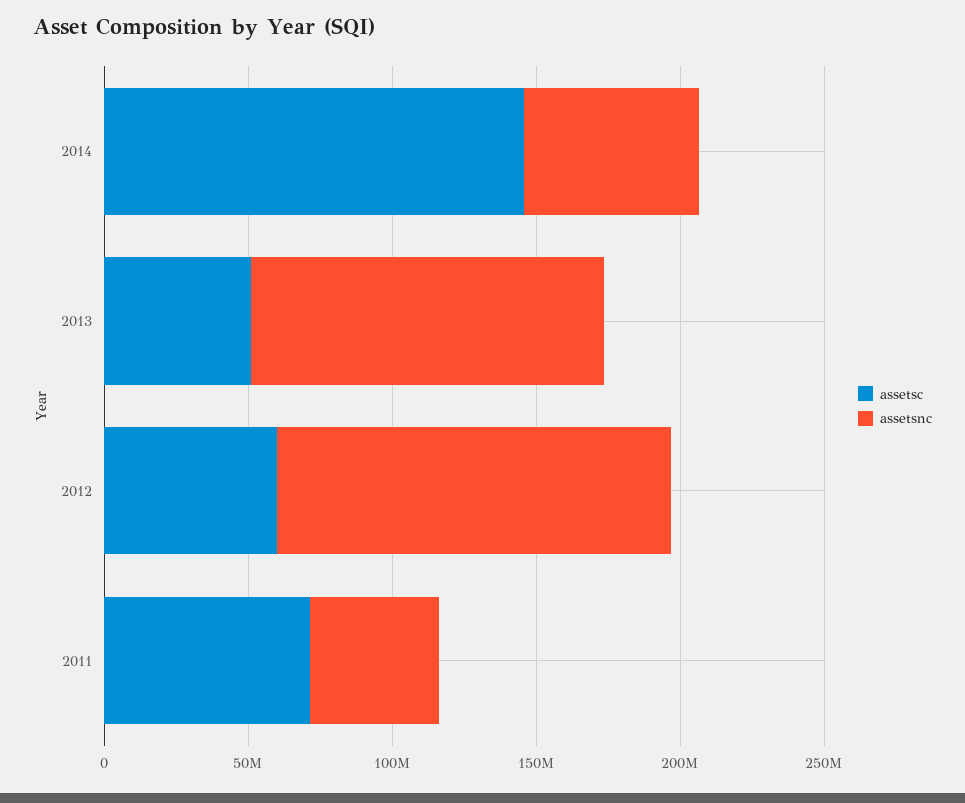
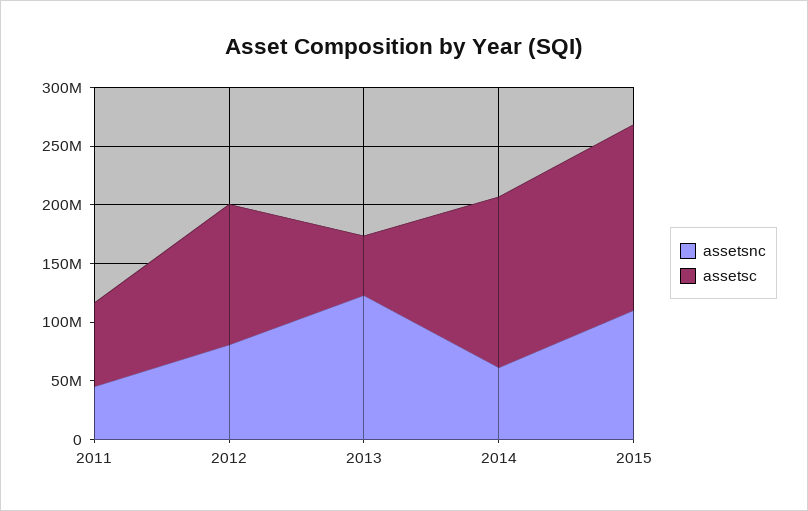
assetsc, 2012: 60000000 -> 120000000
assetsnc, 2012: 140000000 -> 80000000
assetsnc, 2015: none -> 110000000
assetsc, 2015: none -> 160000000

